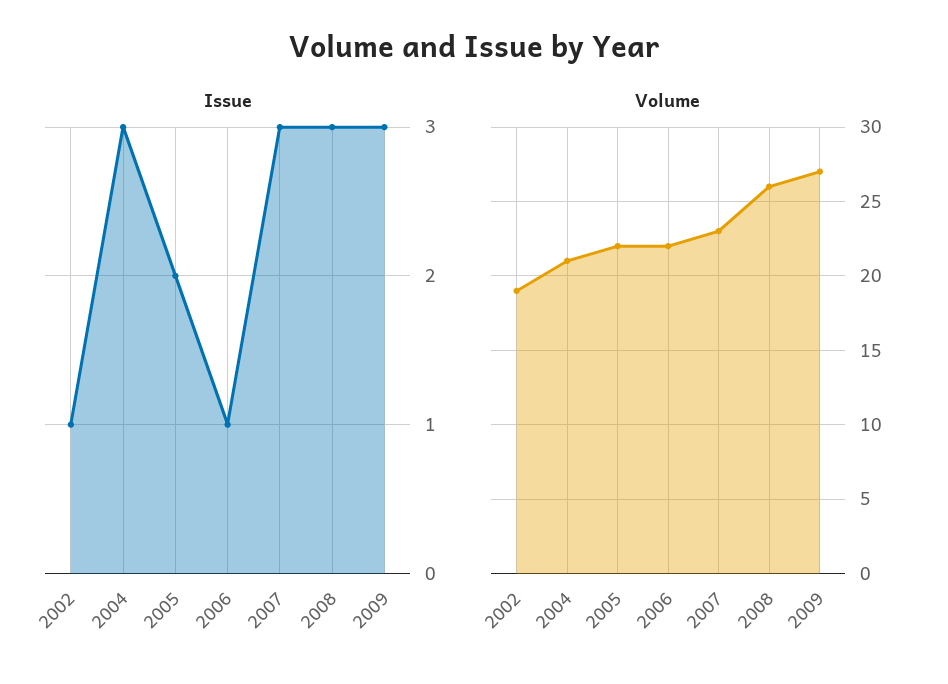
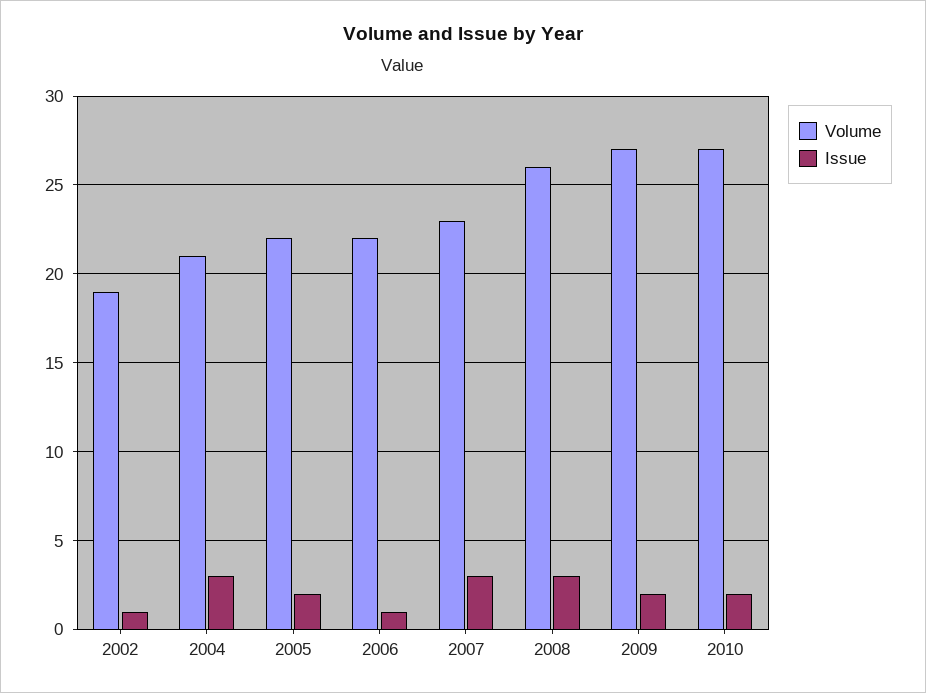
Issue, 2009: 3 -> 2
Volume, 2010: none -> 27
Issue, 2010: none -> 2

